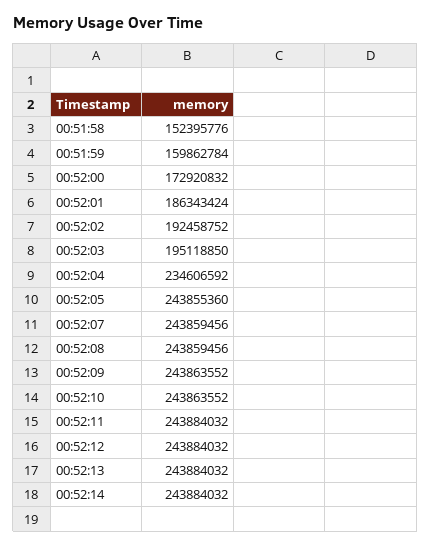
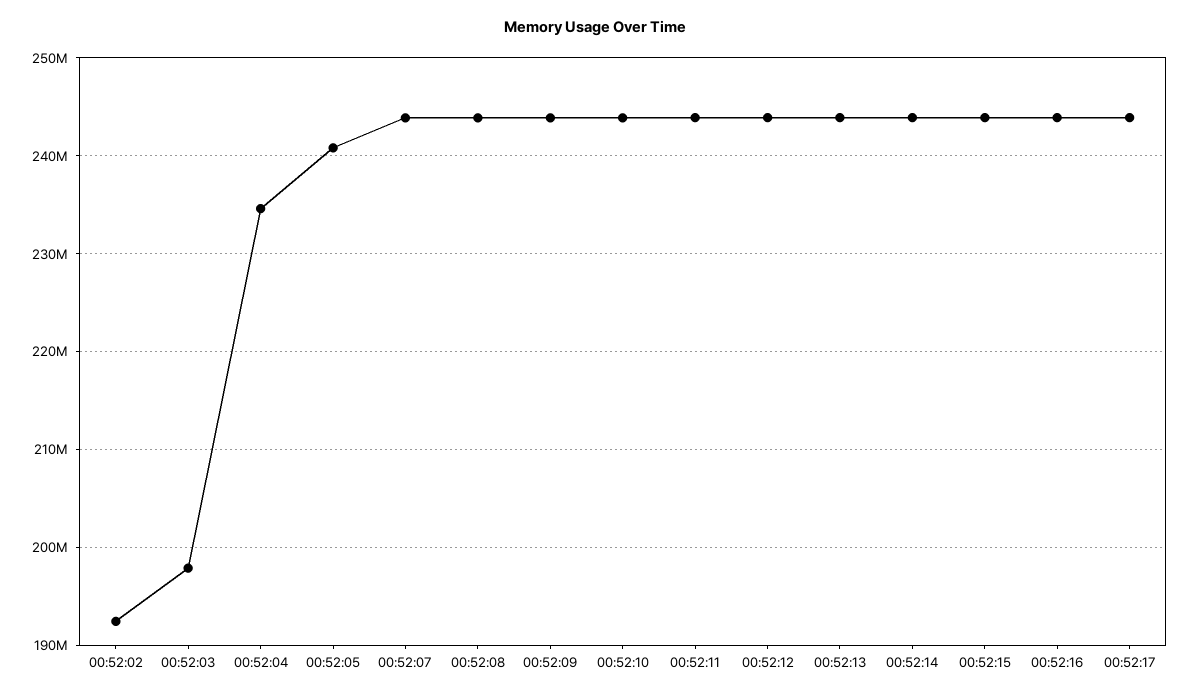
00:51:58: 152395776 -> none
00:51:59: 159862784 -> none
00:52:00: 172920832 -> none
00:52:01: 186343424 -> none
00:52:03: 195118850 -> 198000000
00:52:05: 243855360 -> 241000000
00:52:15: none -> 244000000
00:52:16: none -> 244000000
00:52:17: none -> 244000000

